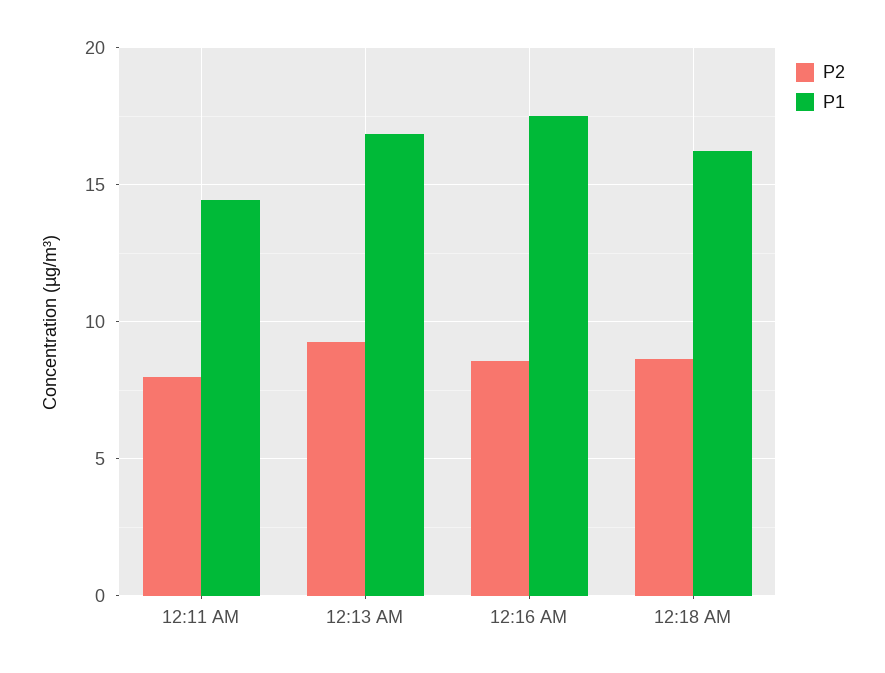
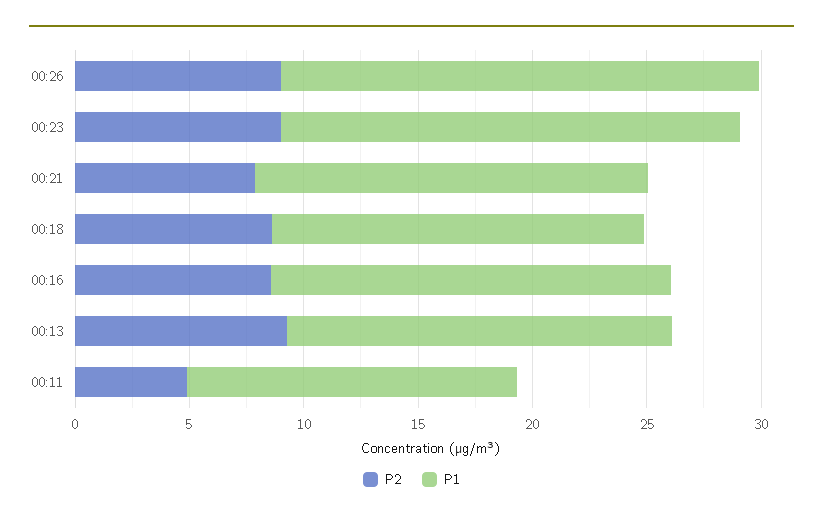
P2, 12:11 AM: 8 -> 5
P2, 00:26: none -> 9
P1, 00:26: none -> 21
P2, 00:23: none -> 9
P1, 00:23: none -> 20
P2, 00:21: none -> 8
P1, 00:21: none -> 17

